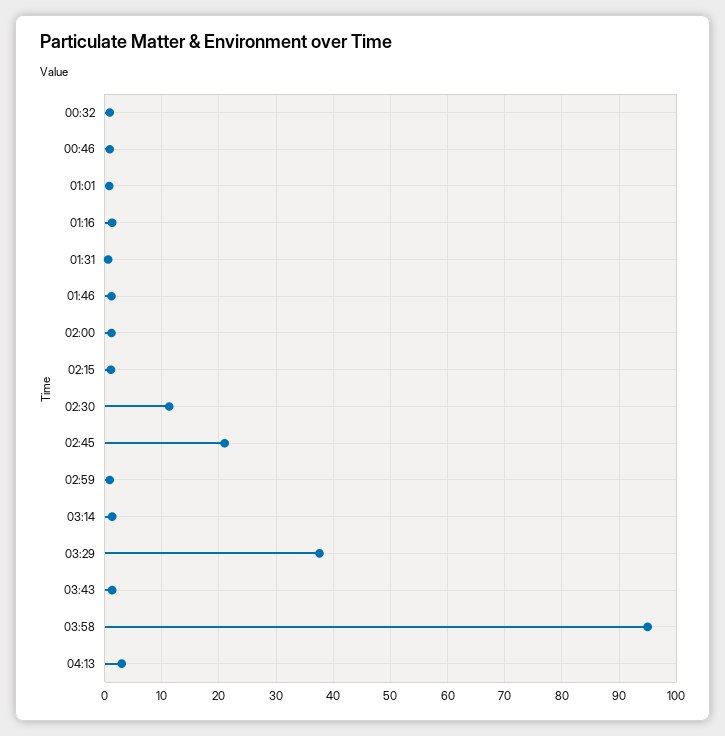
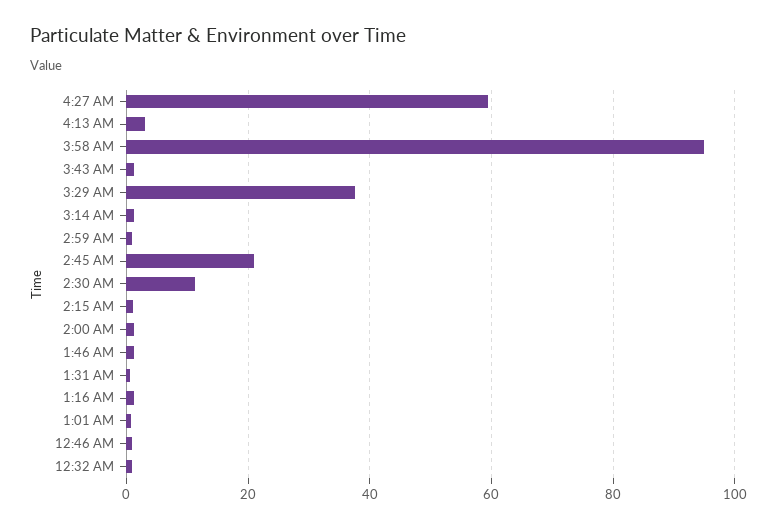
4:27 AM: none -> 60

